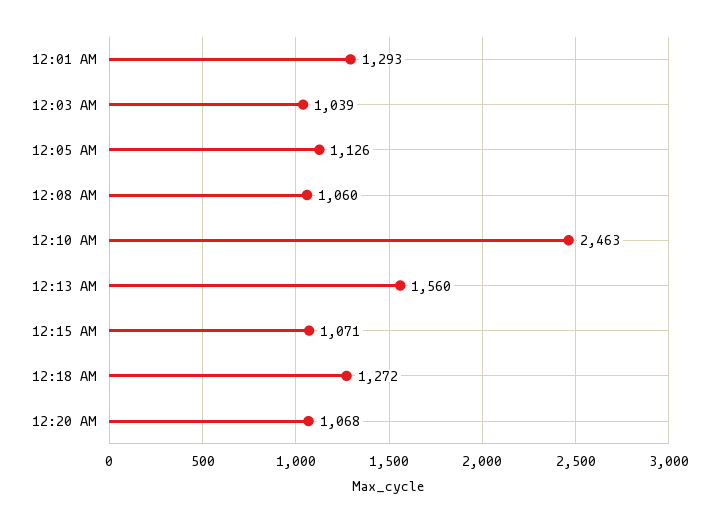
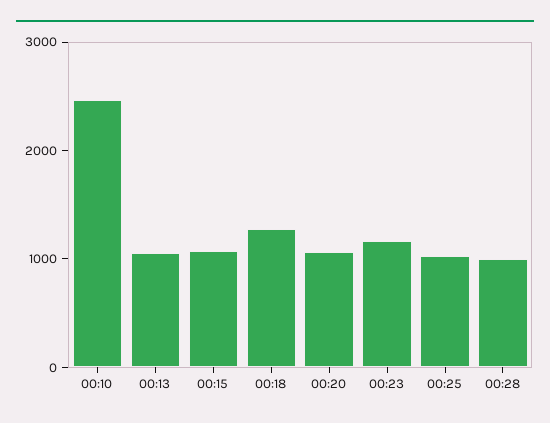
12:01 AM: 1293 -> none
12:03 AM: 1039 -> none
12:05 AM: 1126 -> none
12:08 AM: 1060 -> none
12:13 AM: 1560 -> 1000
00:23: none -> 1200
00:25: none -> 1000
00:28: none -> 1000

